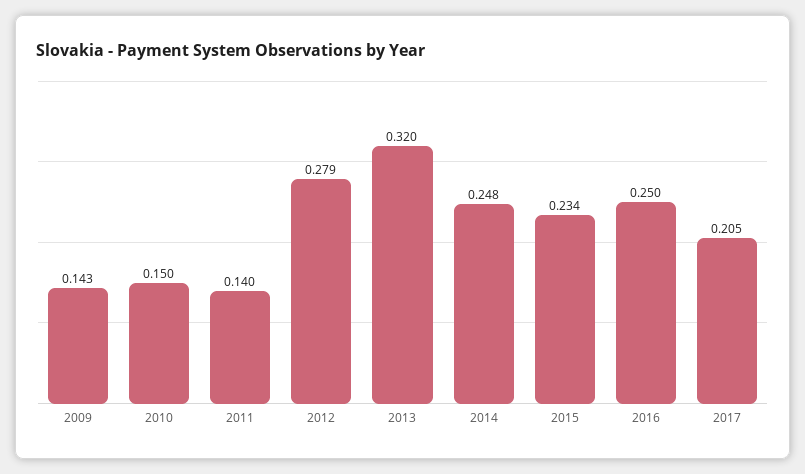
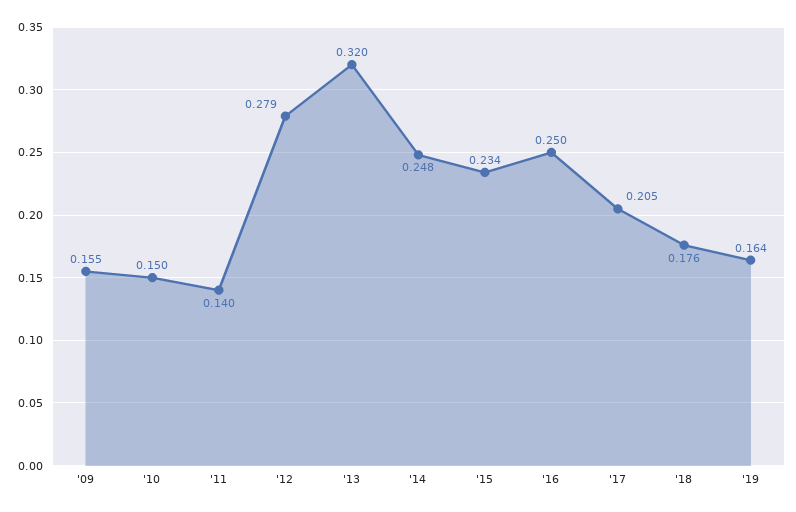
2009: 0.143 -> 0.155
'18: none -> 0.176
'19: none -> 0.164

